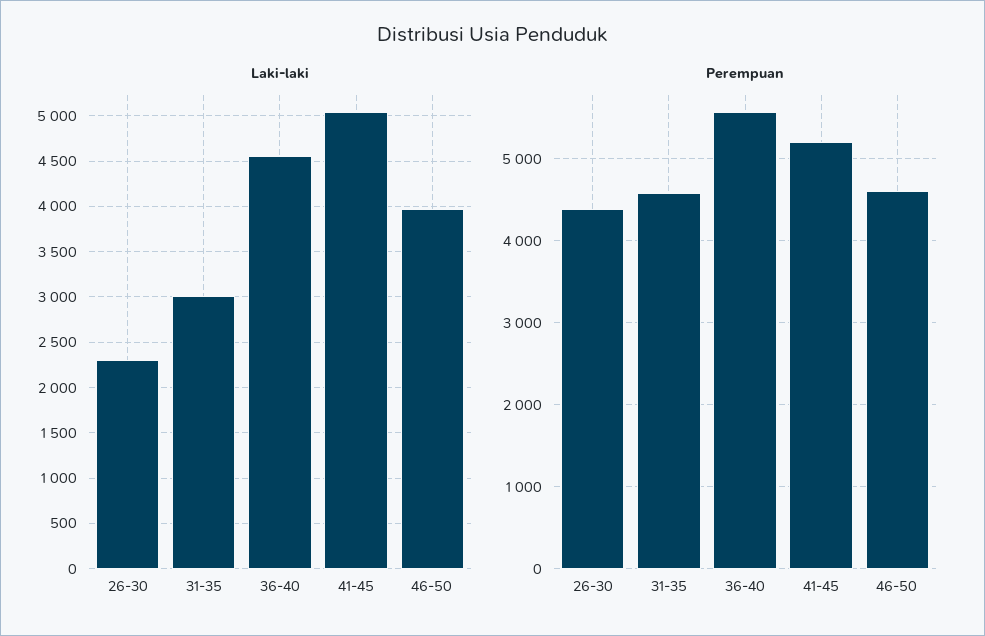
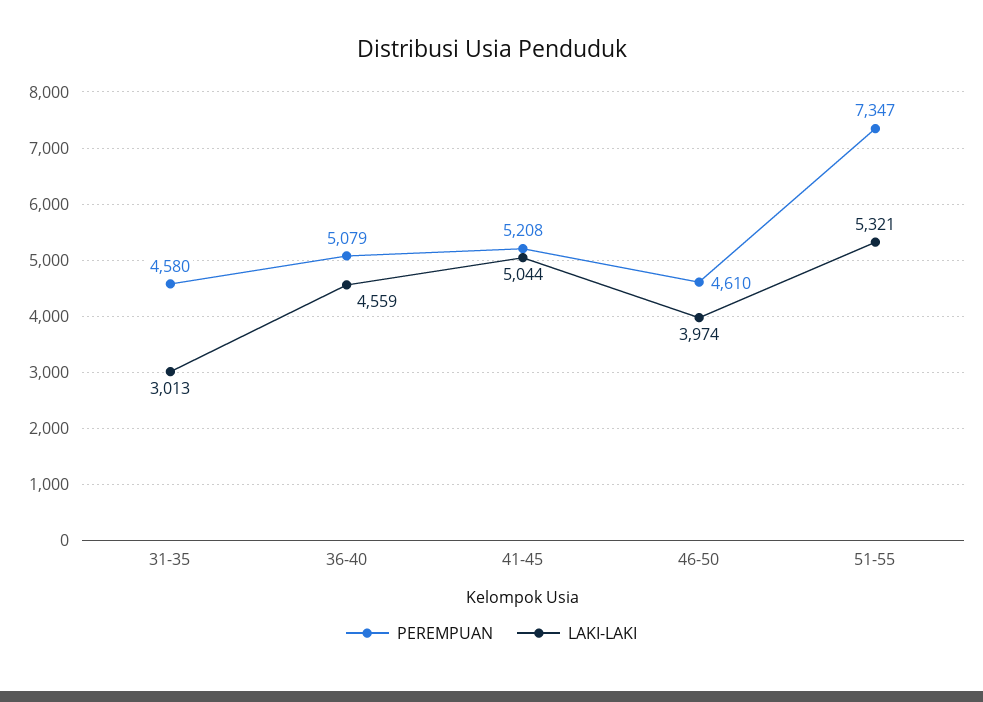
Laki-laki, 26-30: 2300 -> none
Perempuan, 26-30: 4400 -> none
Perempuan, 36-40: 5600 -> 5079
Perempuan, 51-55: none -> 7347
Laki-laki, 51-55: none -> 5321

